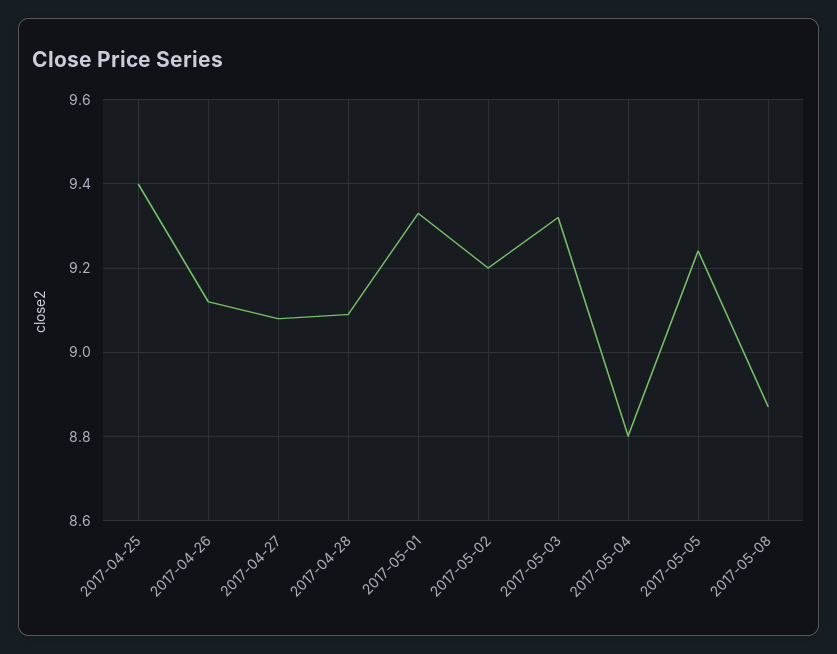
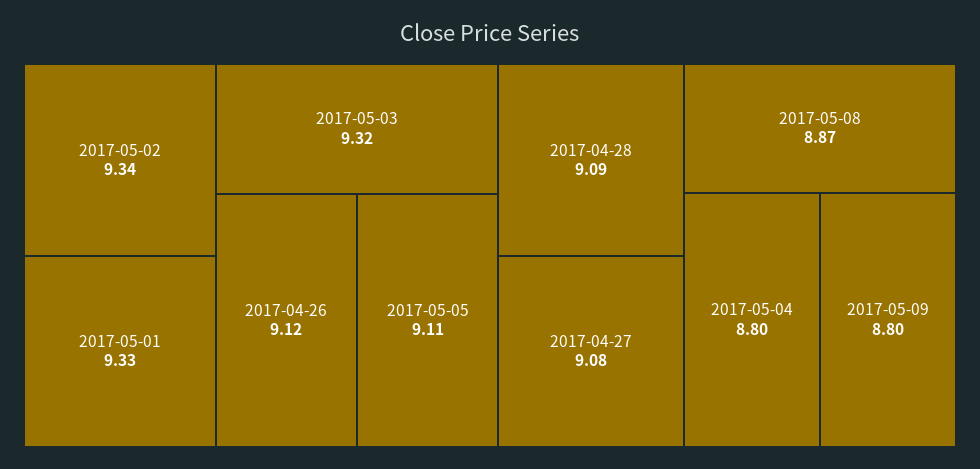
2017-04-25: 9.4 -> none
2017-05-02: 9.2 -> 9.34
2017-05-05: 9.25 -> 9.11
2017-05-09: none -> 8.8

